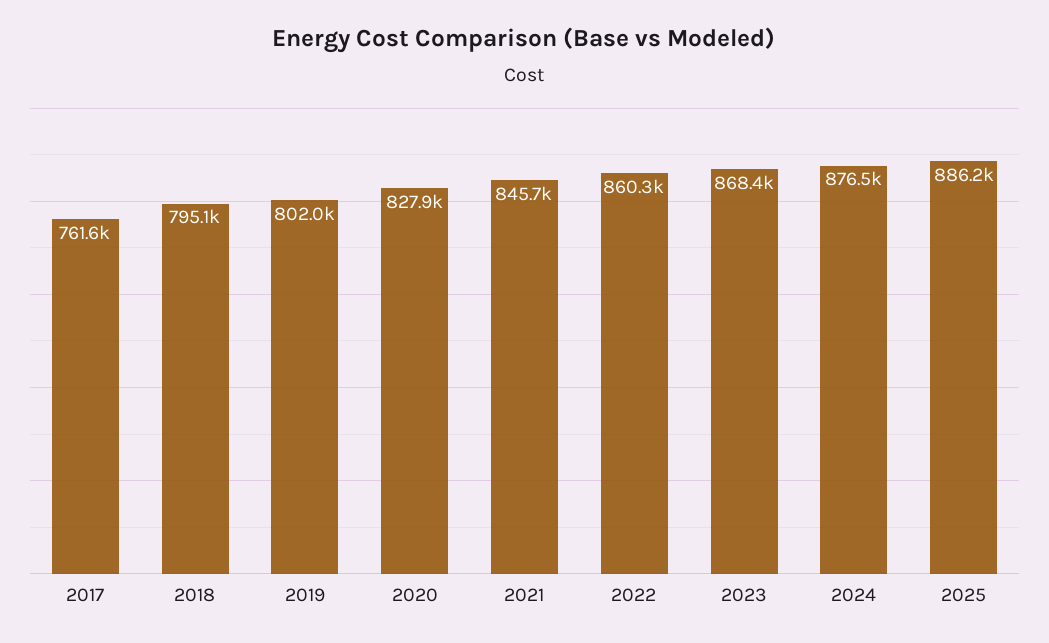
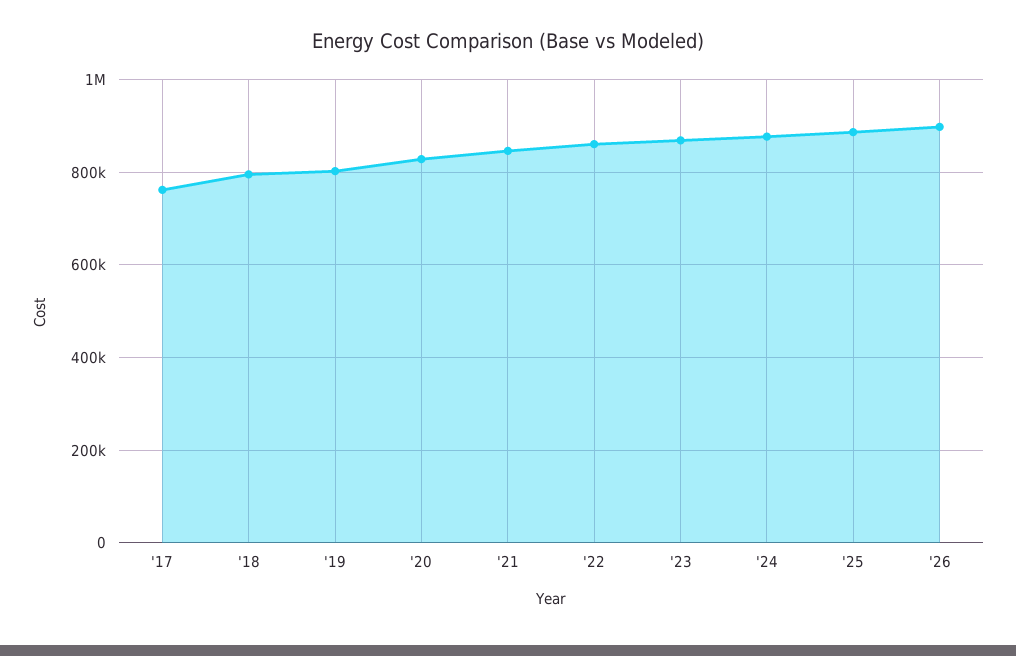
'26: none -> 900000

